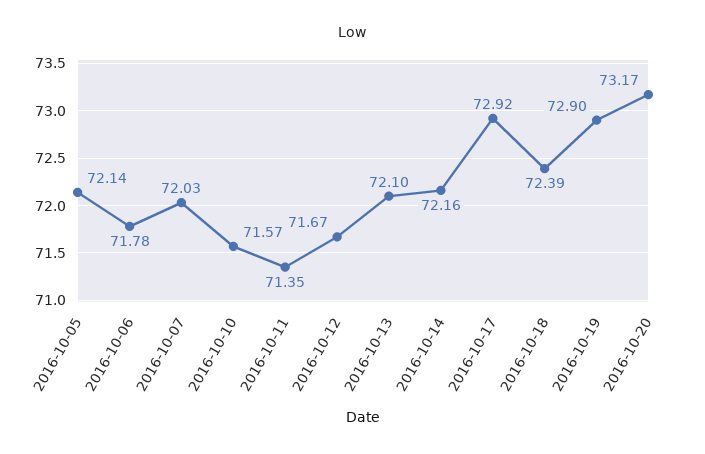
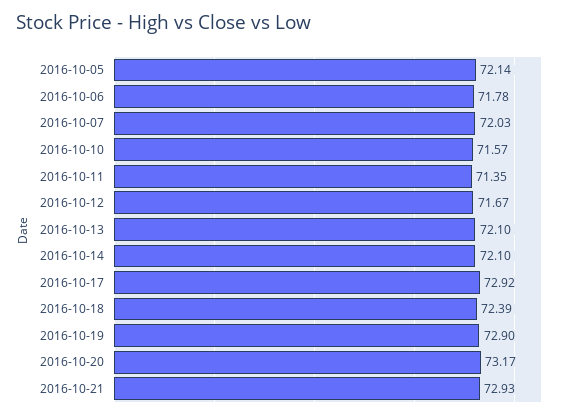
2016-10-14: 72.16 -> 72.1
2016-10-21: none -> 72.93

